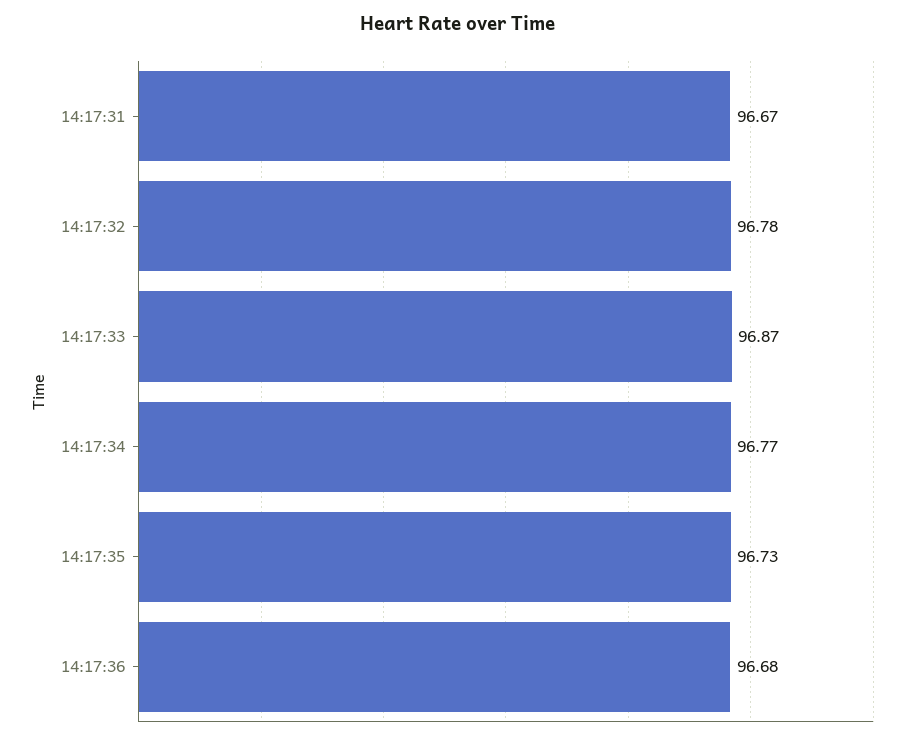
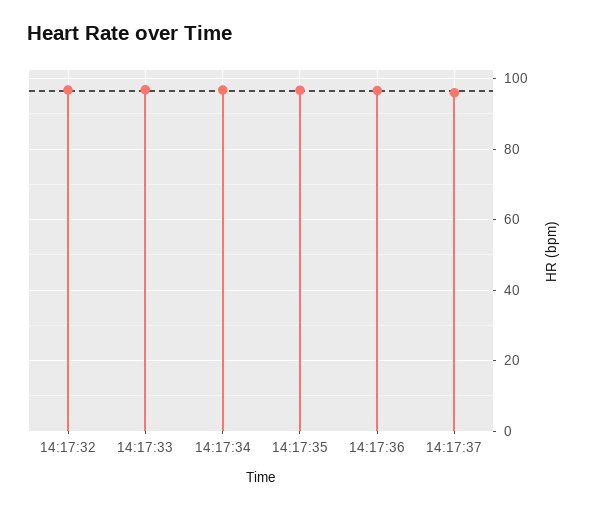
14:17:31: 96.67 -> none
14:17:37: none -> 96

